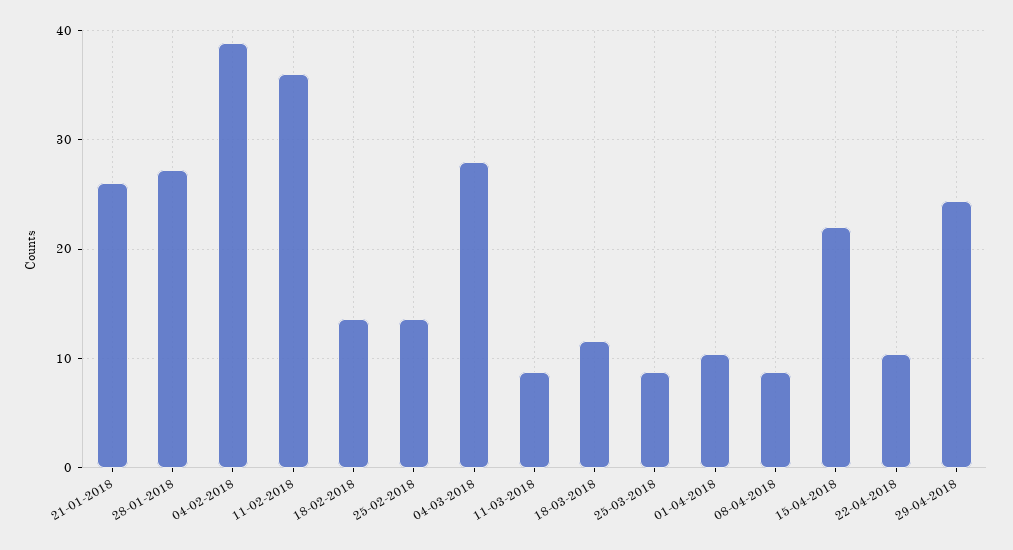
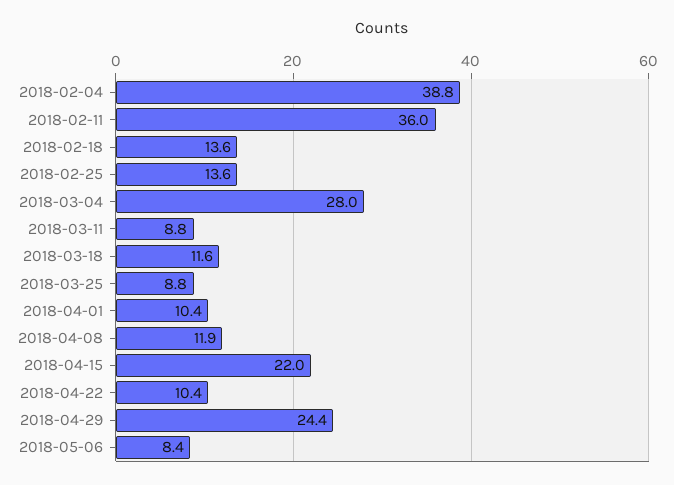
21-01-2018: 26 -> none
28-01-2018: 27 -> none
08-04-2018: 9 -> 11.9
2018-05-06: none -> 8.4

